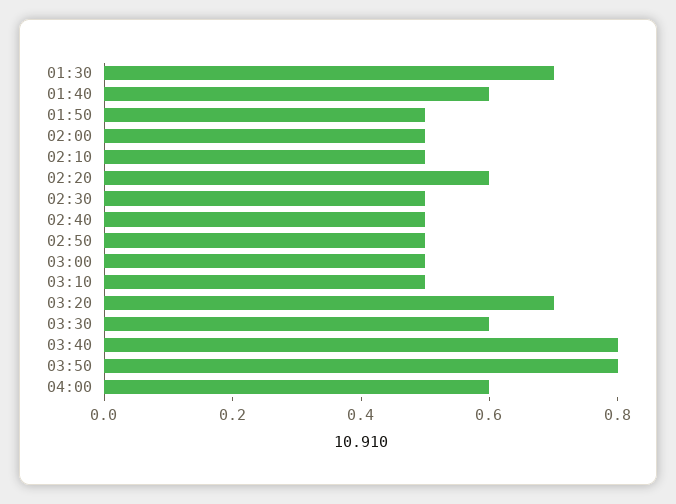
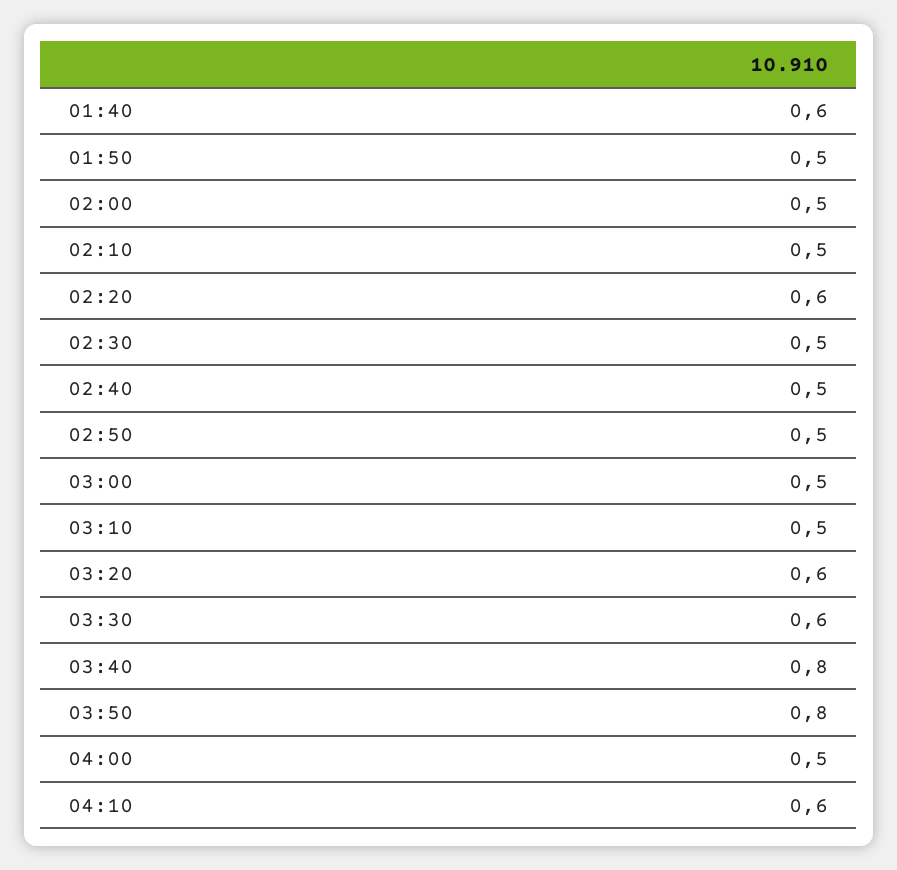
01:30: 0.7 -> none
03:20: 0.7 -> 0.6
04:00: 0.6 -> 0.5
04:10: none -> 0.6

